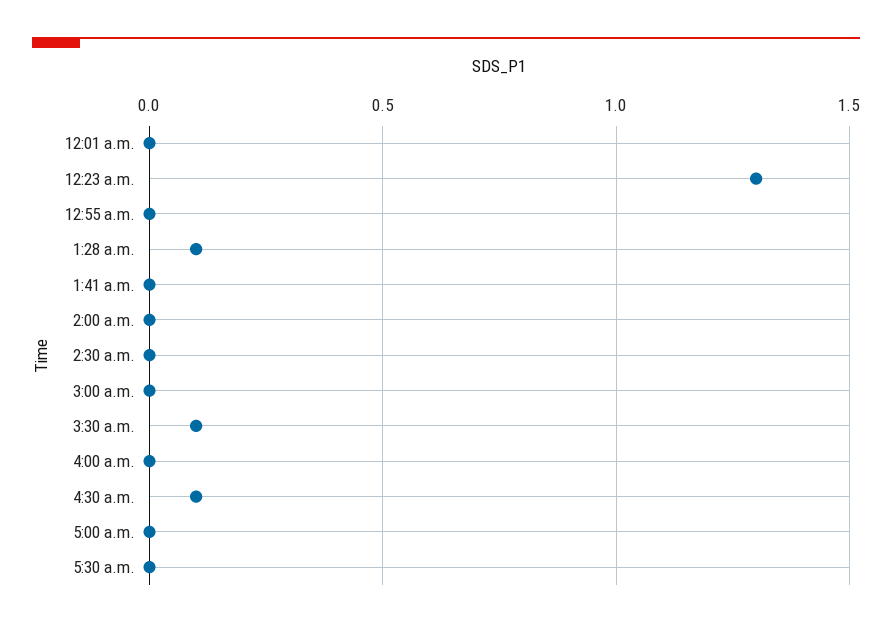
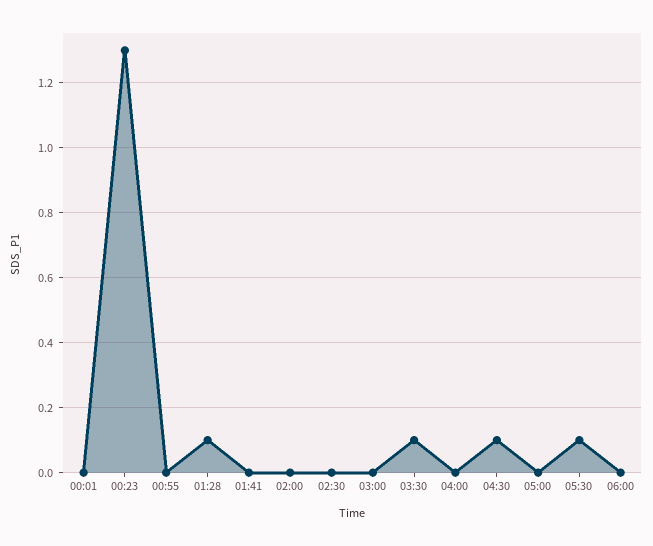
5:30 a.m.: 0 -> 0.1
06:00: none -> 0

